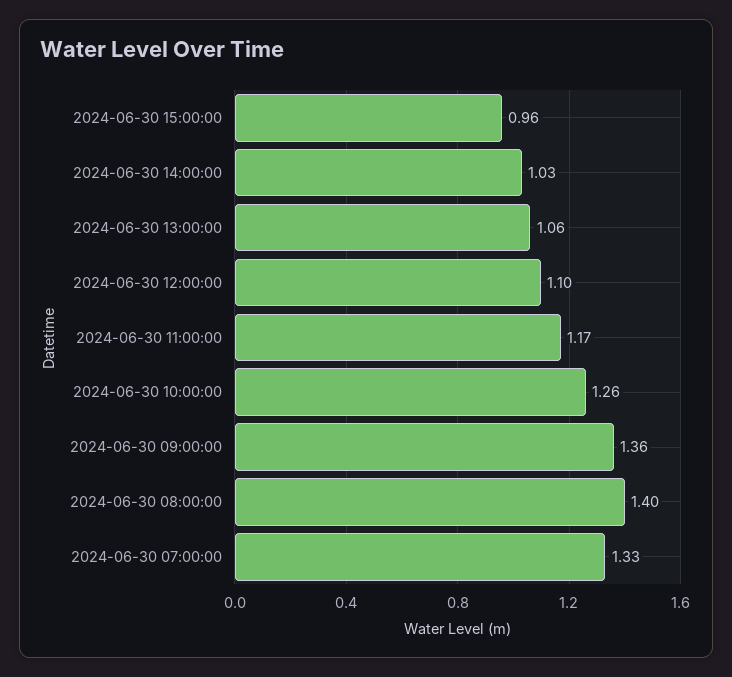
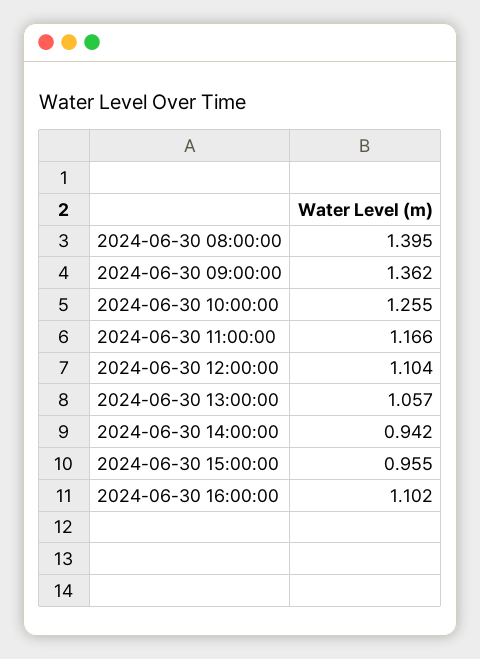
2024-06-30 14:00:00: 1.03 -> 0.942
2024-06-30 07:00:00: 1.33 -> none
2024-06-30 16:00:00: none -> 1.102

